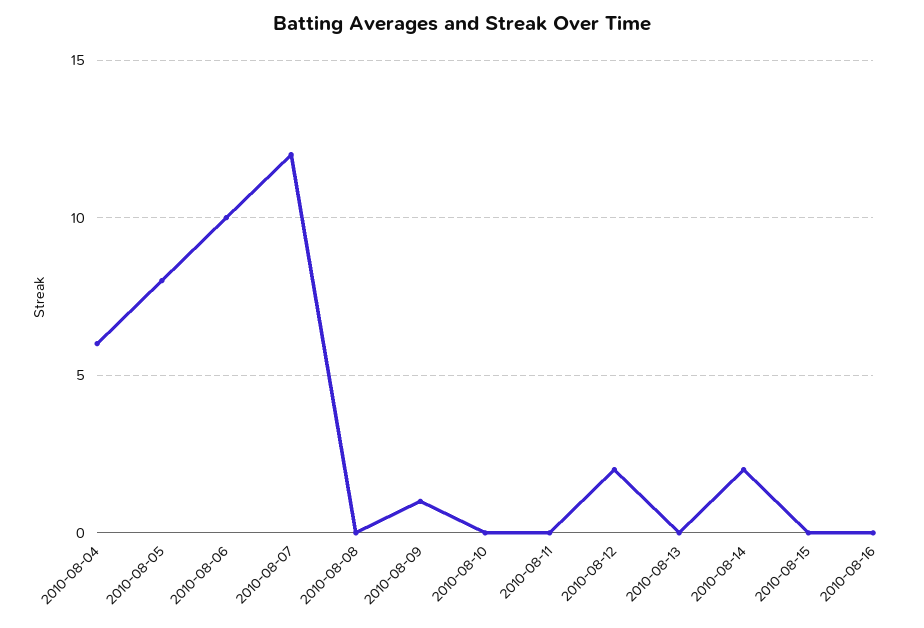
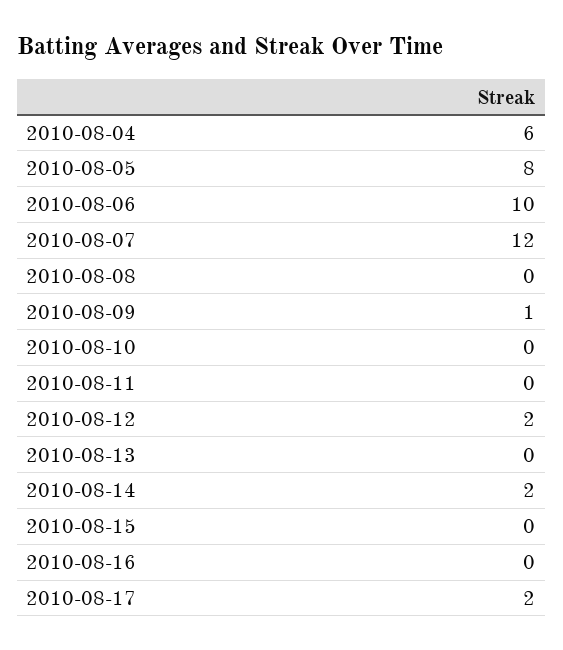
2010-08-17: none -> 2

